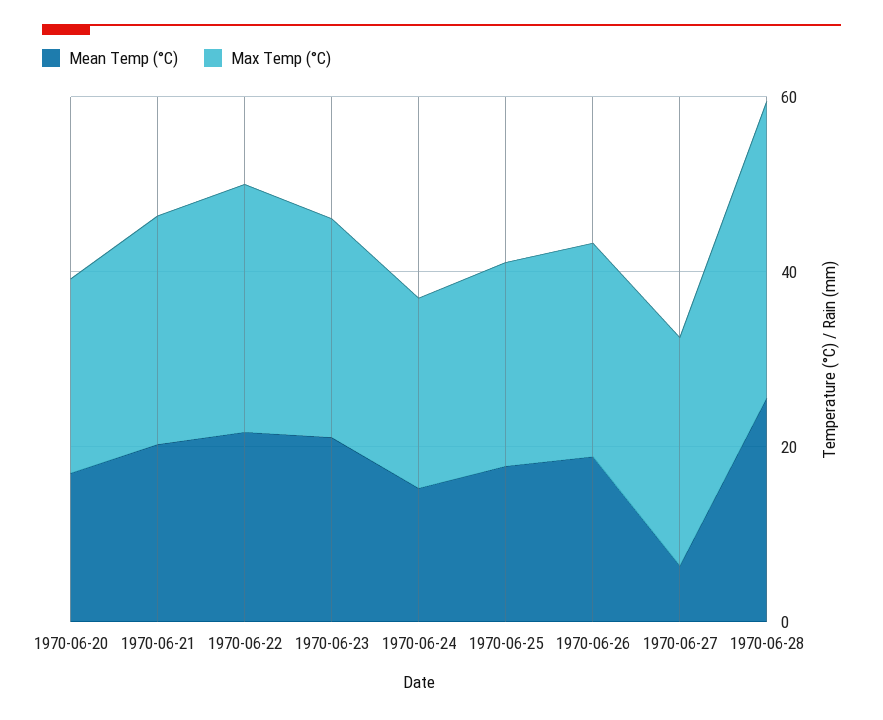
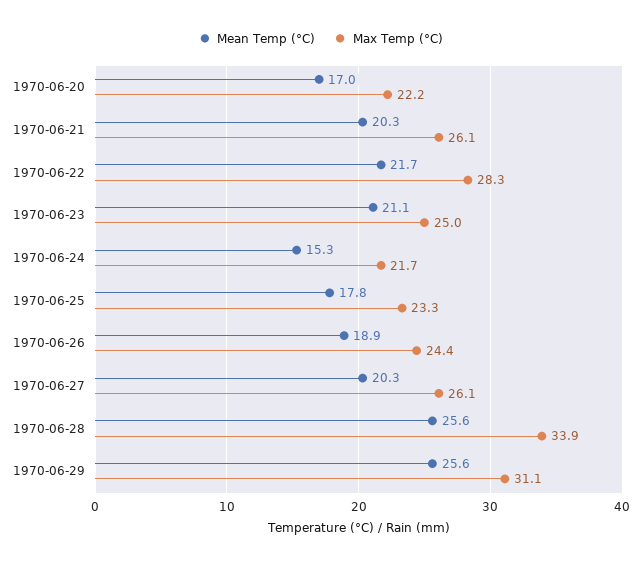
Mean Temp (°C), 1970-06-27: 5 -> 20.3
Mean Temp (°C), 1970-06-29: none -> 25.6
Max Temp (°C), 1970-06-29: none -> 31.1

